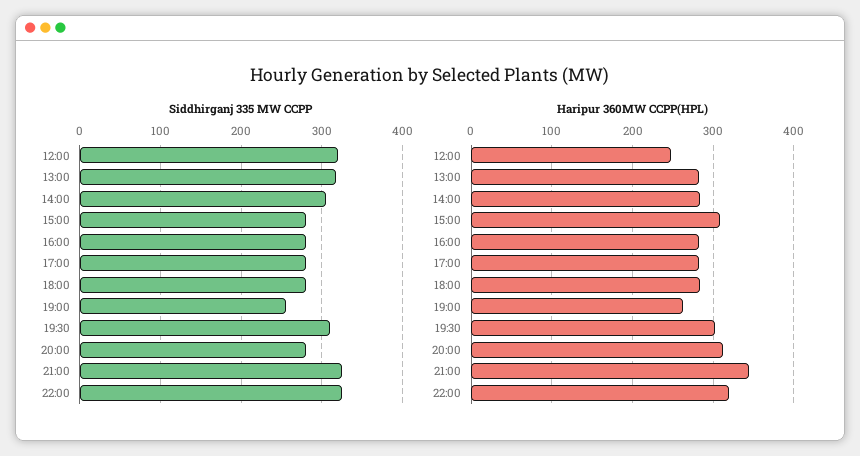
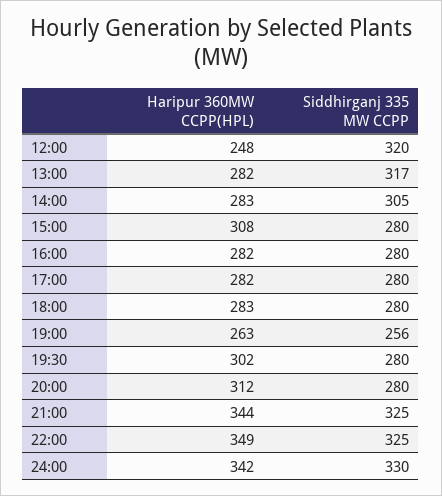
Siddhirganj 335 MW CCPP, 19:30: 310 -> 280
Haripur 360MW CCPP(HPL), 22:00: 320 -> 349
Haripur 360MW CCPP(HPL), 24:00: none -> 342
Siddhirganj 335 MW CCPP, 24:00: none -> 330

